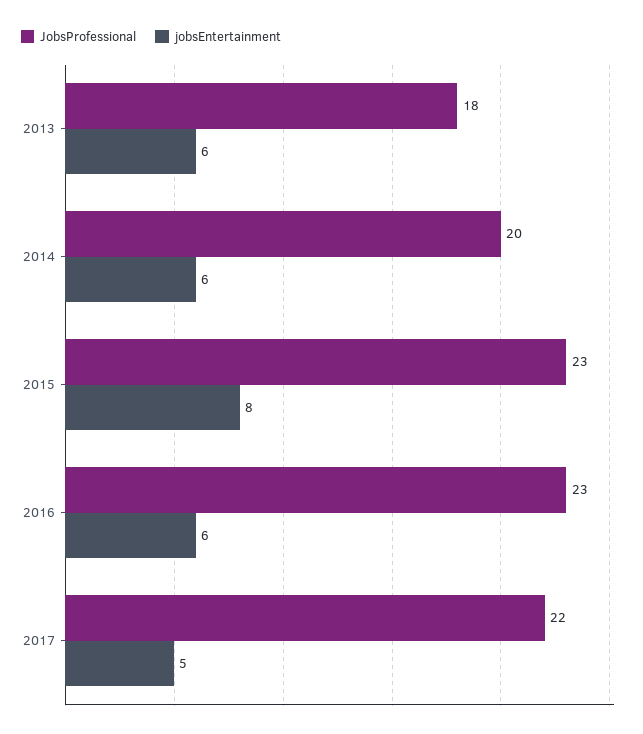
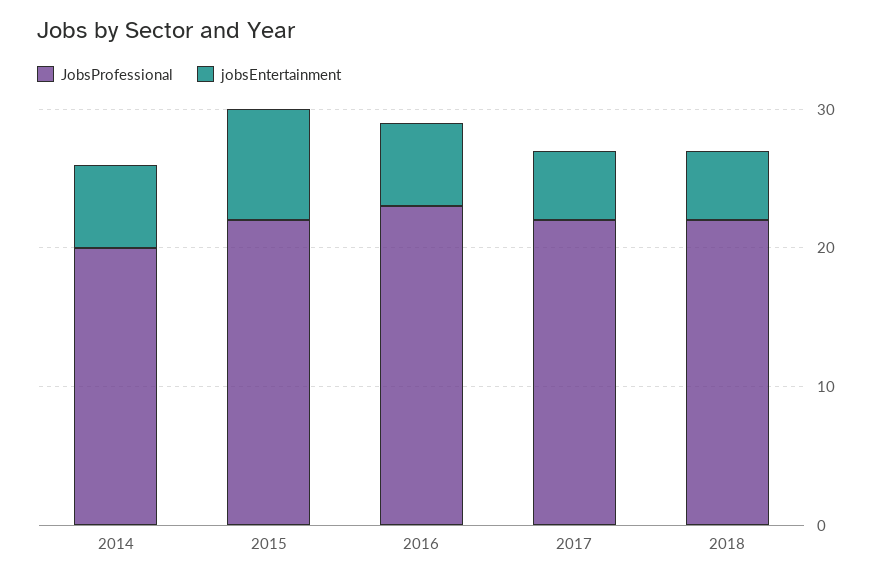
JobsProfessional, 2013: 18 -> none
jobsEntertainment, 2013: 6 -> none
JobsProfessional, 2015: 23 -> 22
JobsProfessional, 2018: none -> 22
jobsEntertainment, 2018: none -> 5

